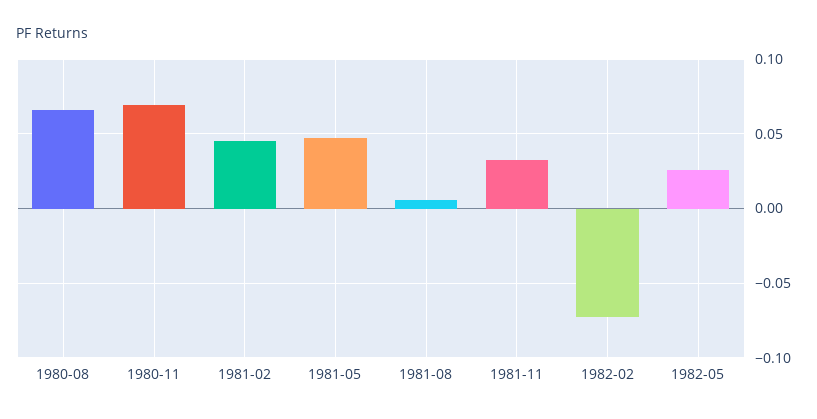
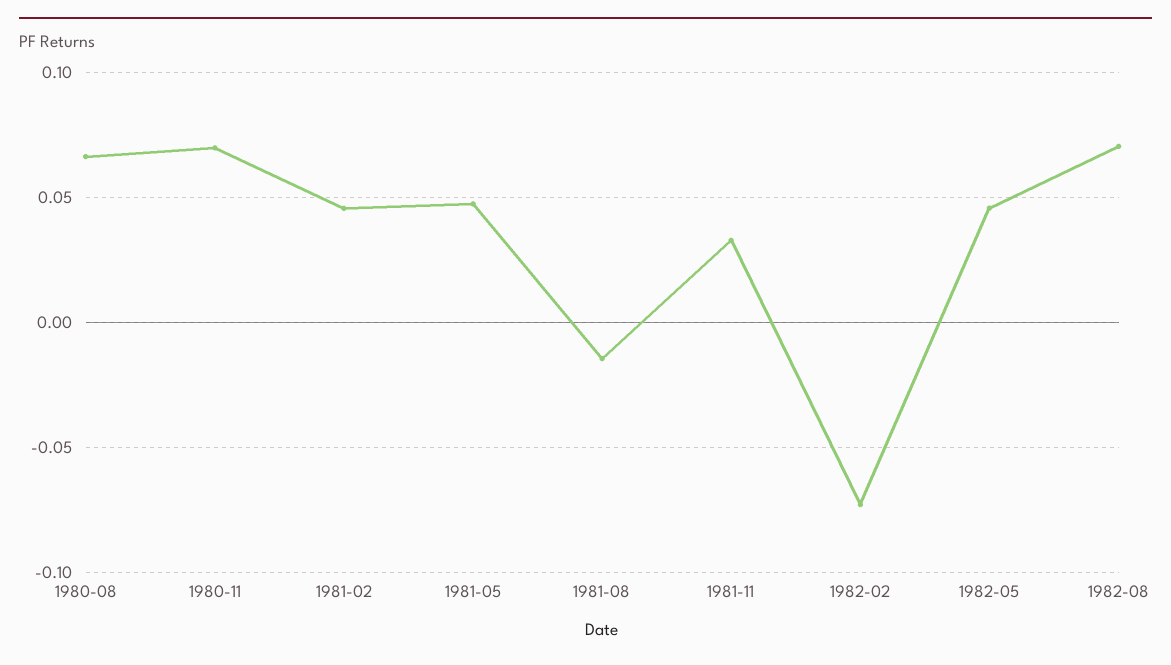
1981-08: 0.005 -> -0.015
1982-05: 0.025 -> 0.045
1982-08: none -> 0.07

